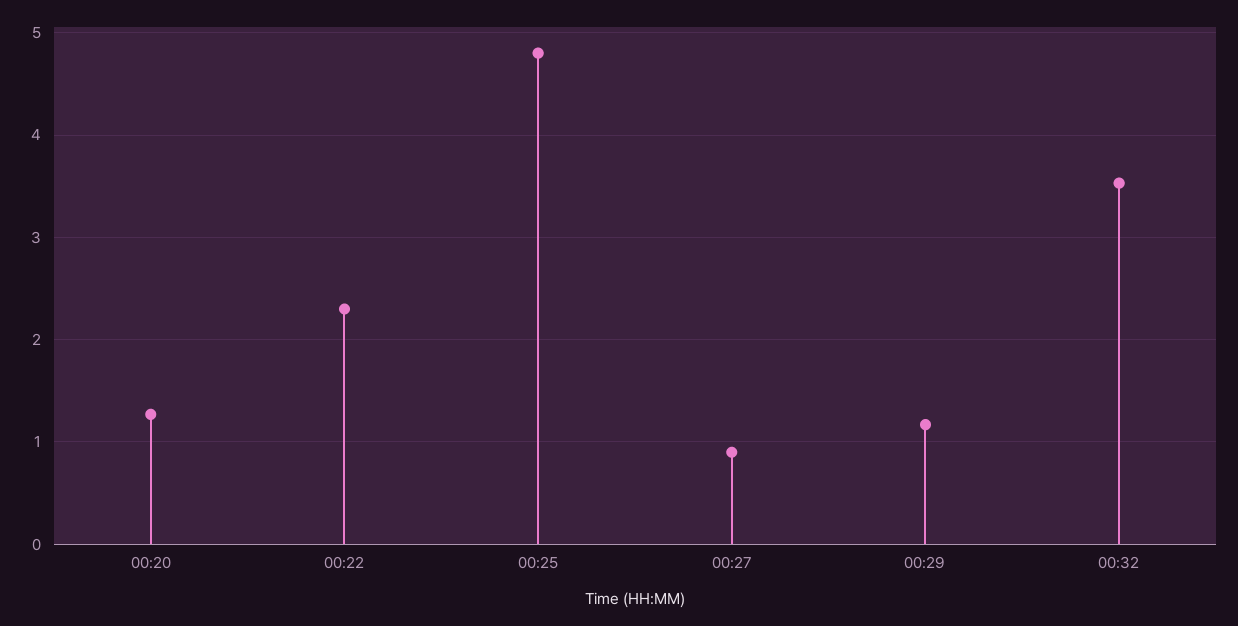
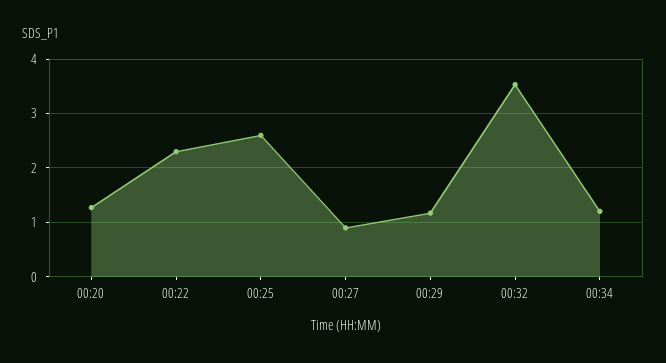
00:25: 4.8 -> 2.6
00:34: none -> 1.2

